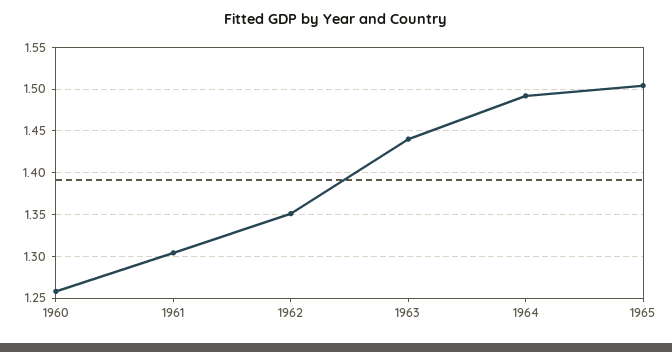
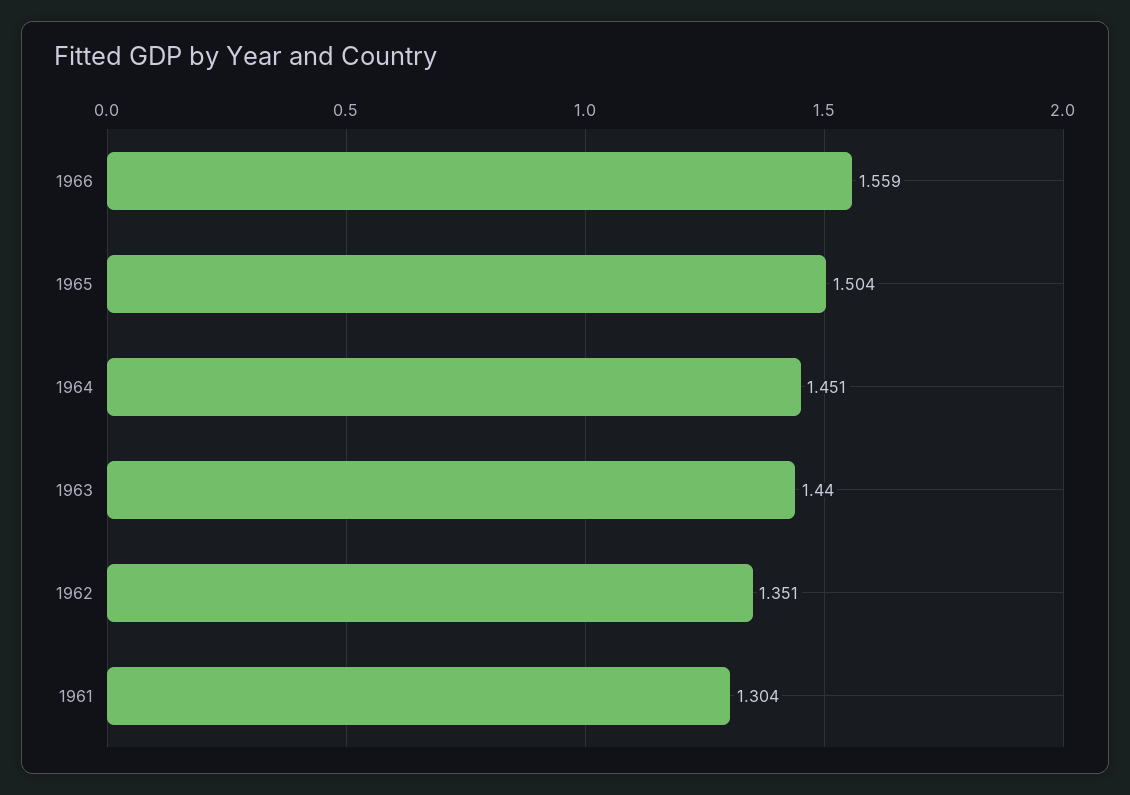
1960: 1.26 -> none
1964: 1.49 -> 1.451
1966: none -> 1.559

